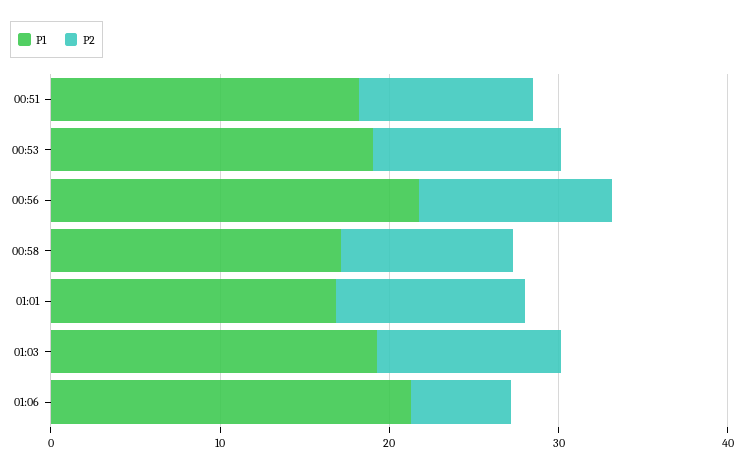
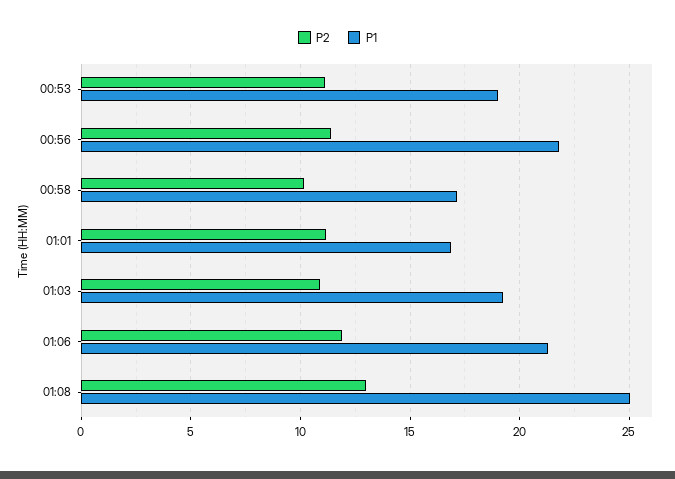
P1, 00:51: 18 -> none
P2, 00:51: 10 -> none
P2, 01:06: 6 -> 12
P2, 01:08: none -> 13
P1, 01:08: none -> 25

